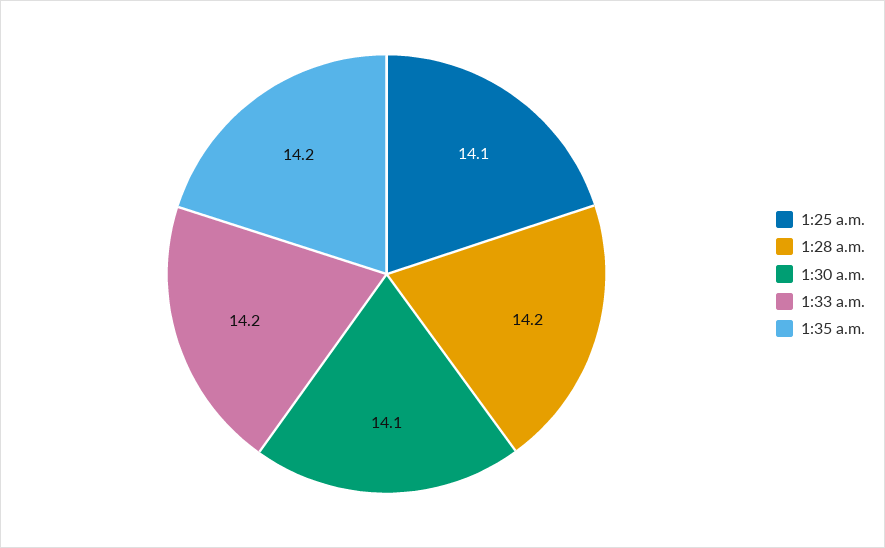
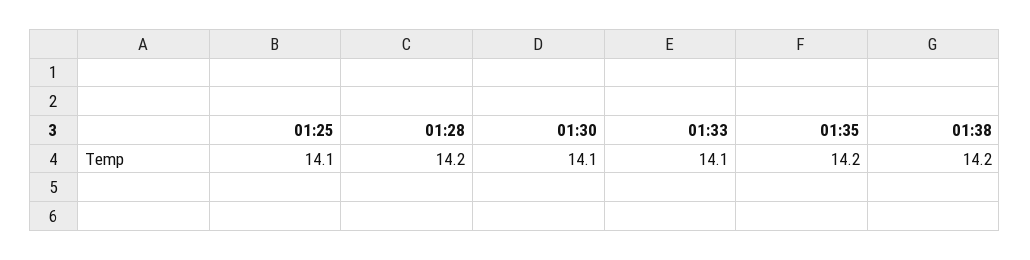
1:33 a.m.: 14.2 -> 14.1
01:38: none -> 14.2

